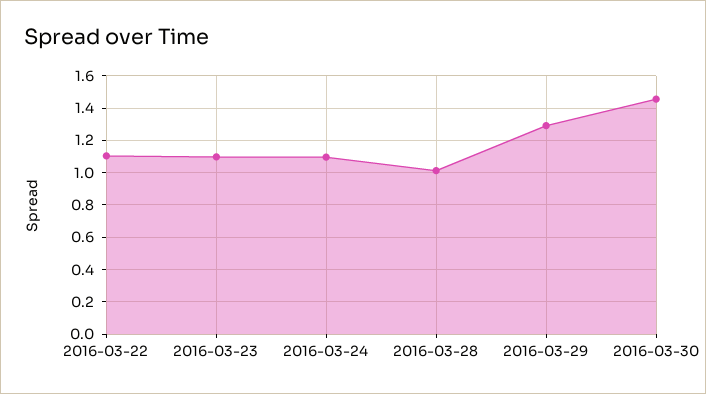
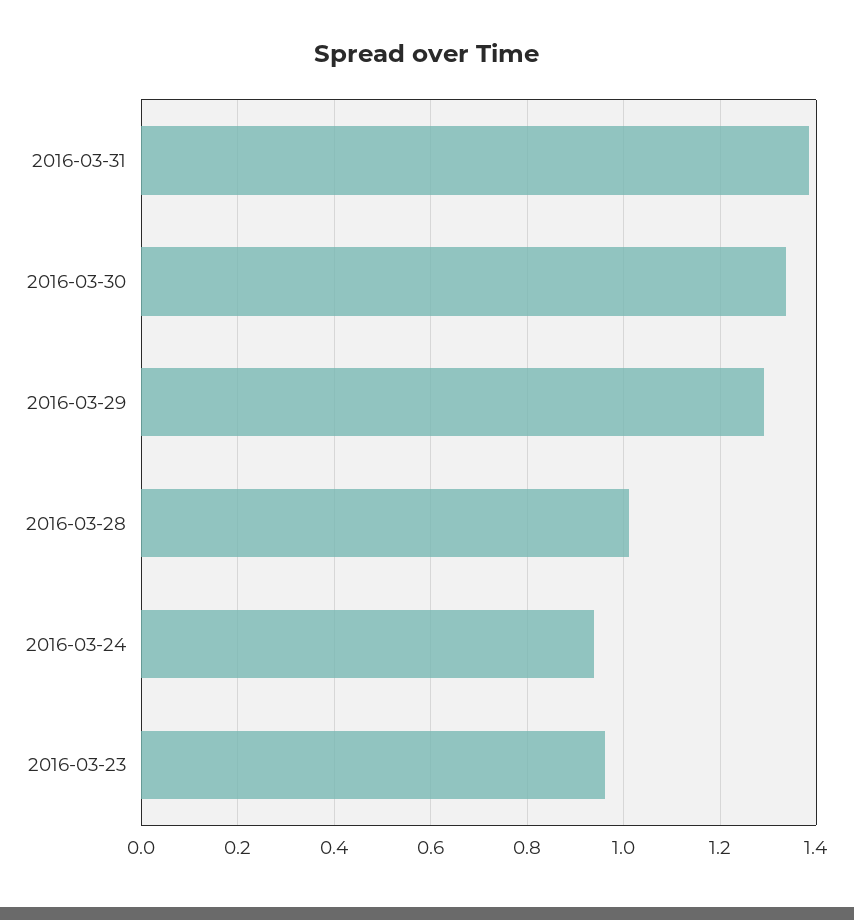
2016-03-22: 1.1 -> none
2016-03-23: 1.1 -> 0.96
2016-03-24: 1.1 -> 0.94
2016-03-30: 1.45 -> 1.34
2016-03-31: none -> 1.38

